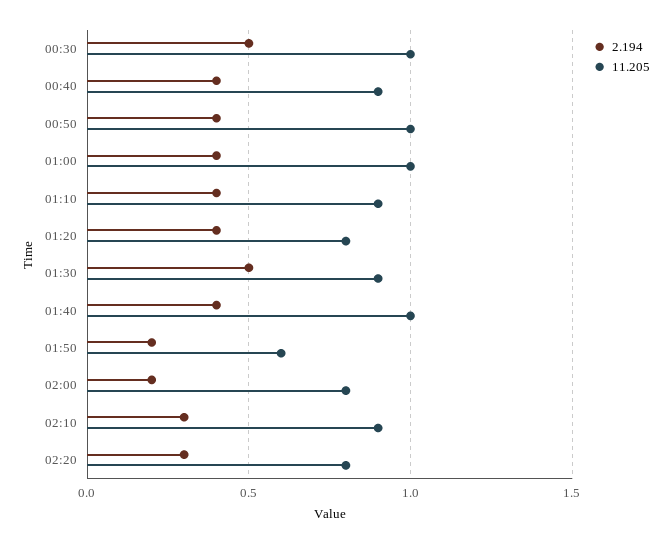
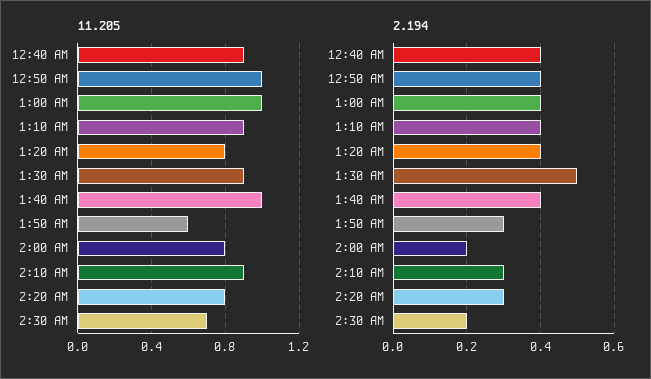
2.194, 00:30: 0.5 -> none
11.205, 00:30: 1 -> none
2.194, 01:50: 0.2 -> 0.3
11.205, 2:30 AM: none -> 0.7
2.194, 2:30 AM: none -> 0.2

